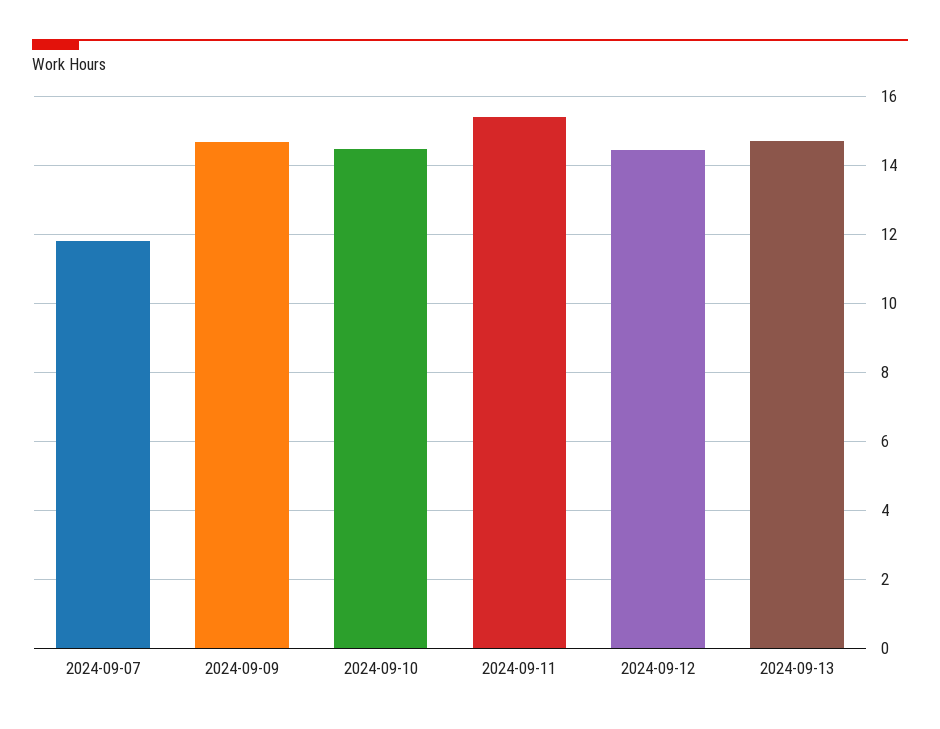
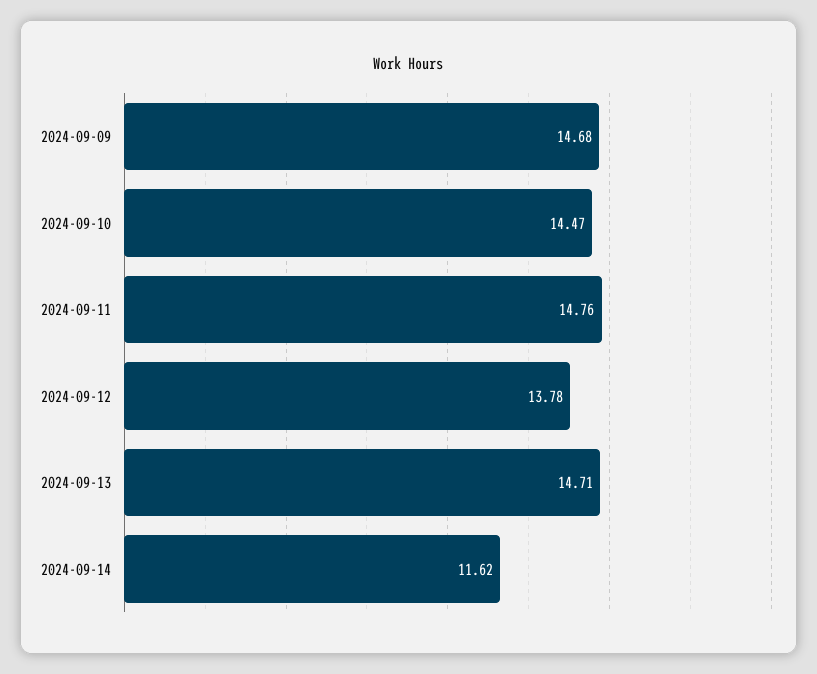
2024-09-07: 11.8 -> none
2024-09-11: 15.4 -> 14.76
2024-09-12: 14.4 -> 13.78
2024-09-14: none -> 11.62

